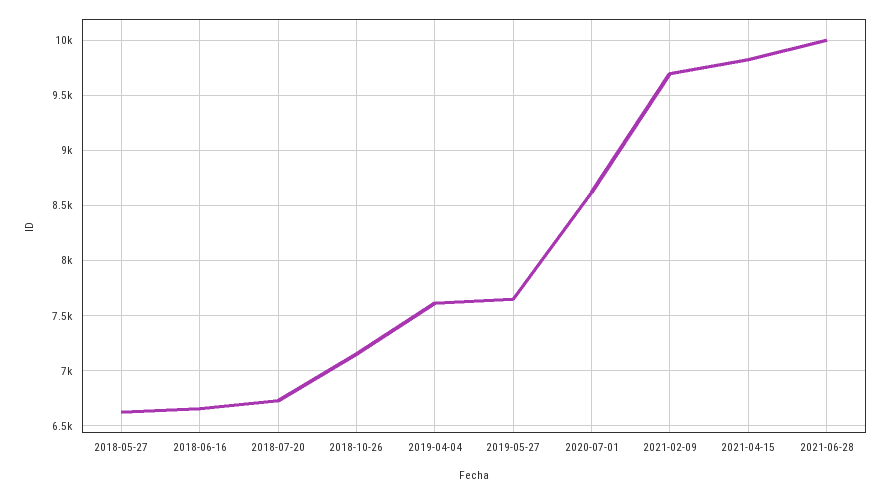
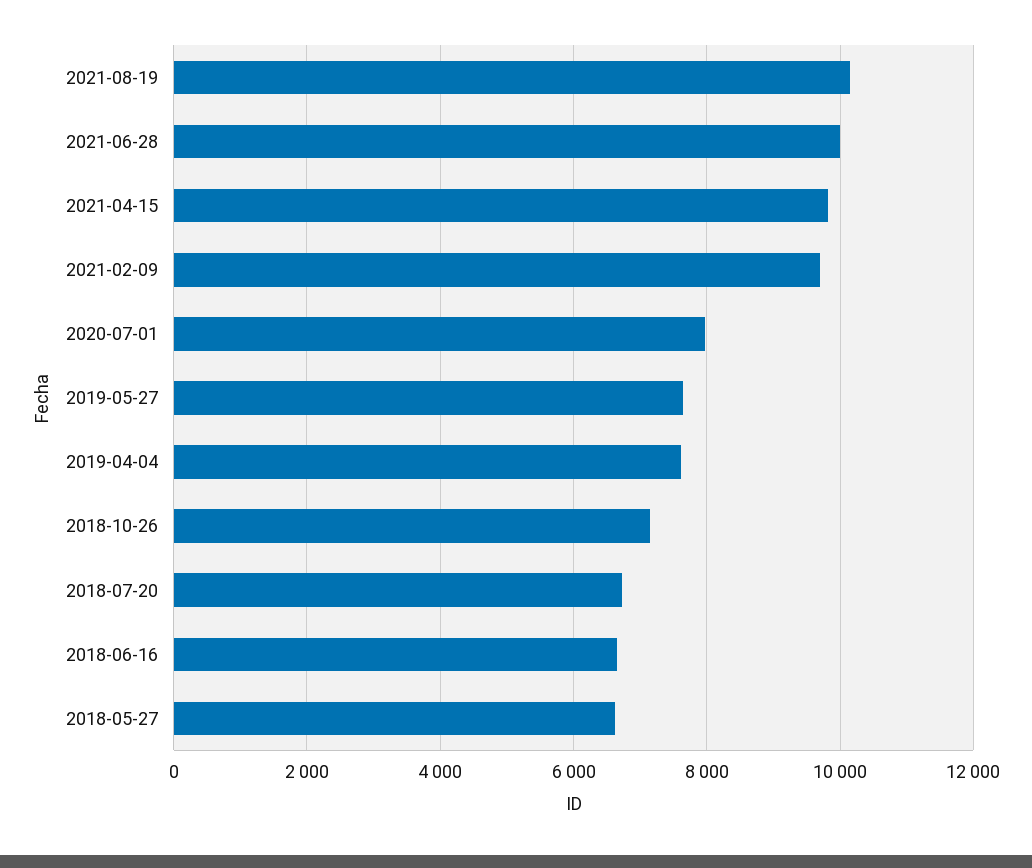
2020-07-01: 8600 -> 8000
2021-08-19: none -> 10200

